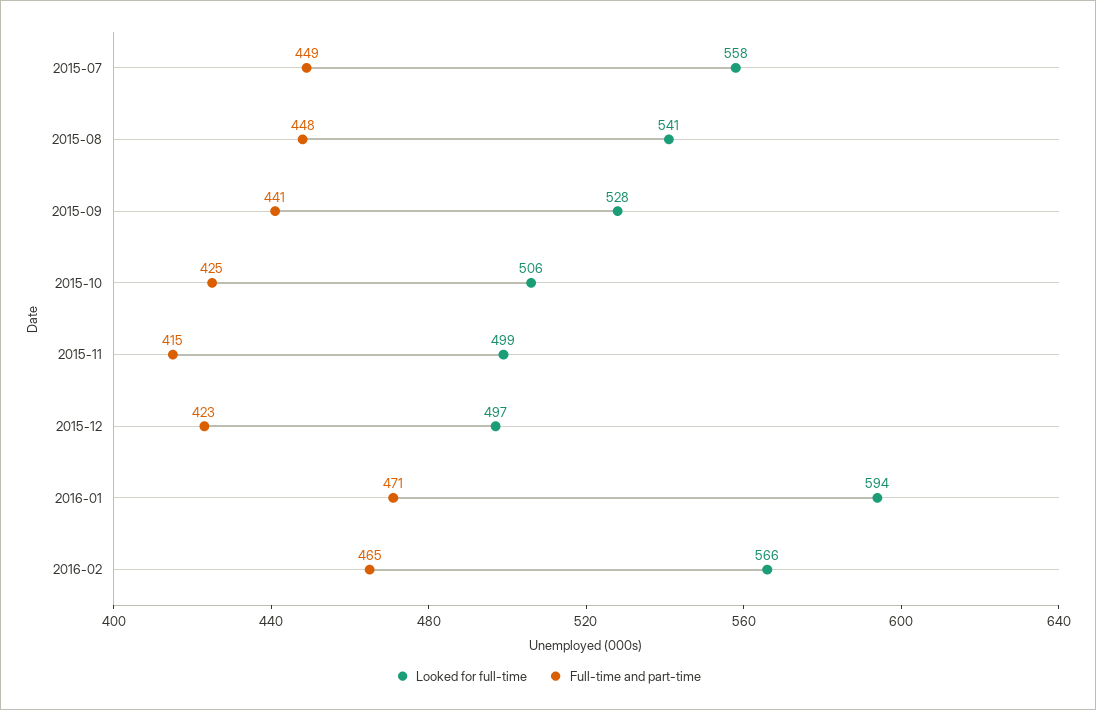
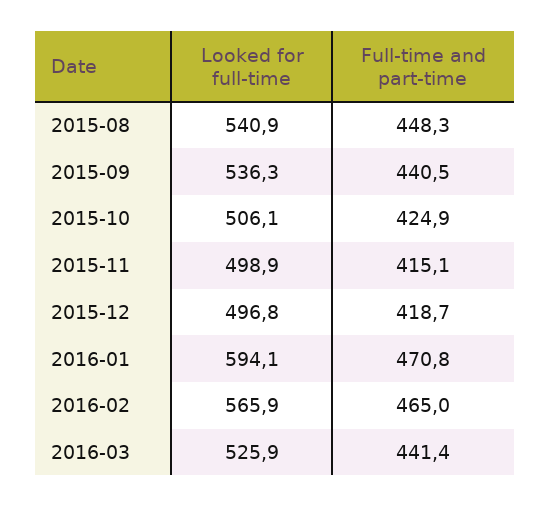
Looked for full-time, 2015-07: 558 -> none
Full-time and part-time, 2015-07: 449 -> none
Looked for full-time, 2015-09: 528 -> 536.3
Full-time and part-time, 2015-12: 423 -> 418.7
Looked for full-time, 2016-03: none -> 525.9
Full-time and part-time, 2016-03: none -> 441.4

